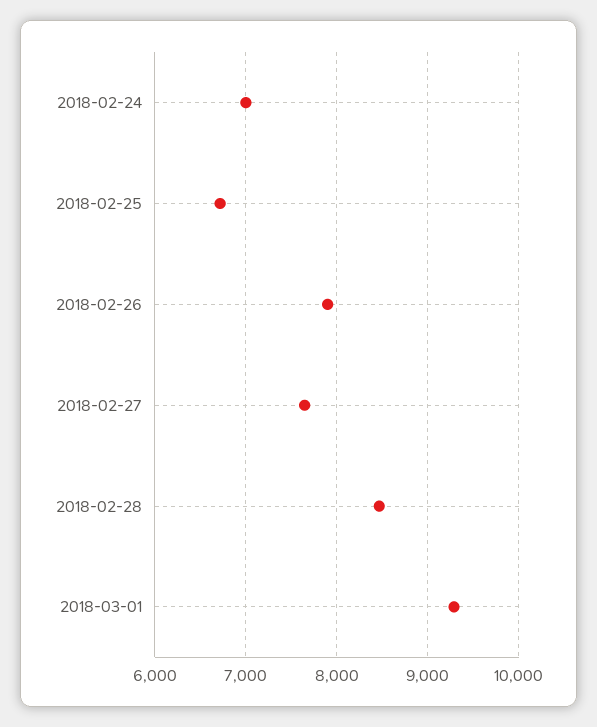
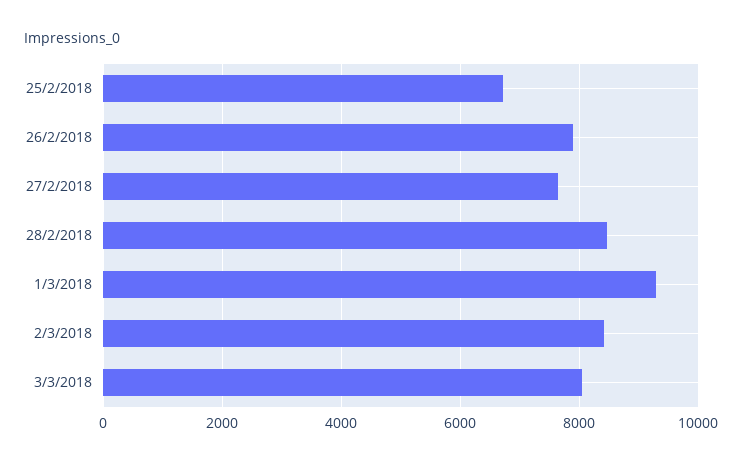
2018-02-24: 7000 -> none
2/3/2018: none -> 8400
3/3/2018: none -> 8000

